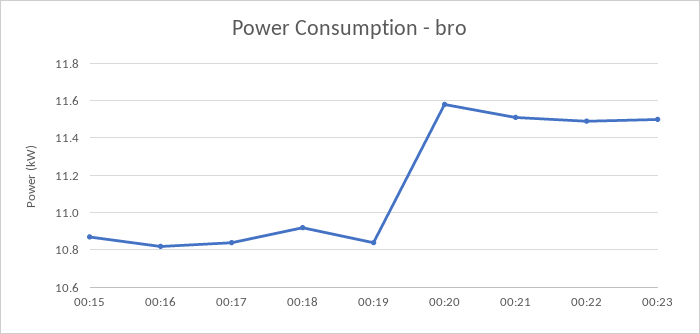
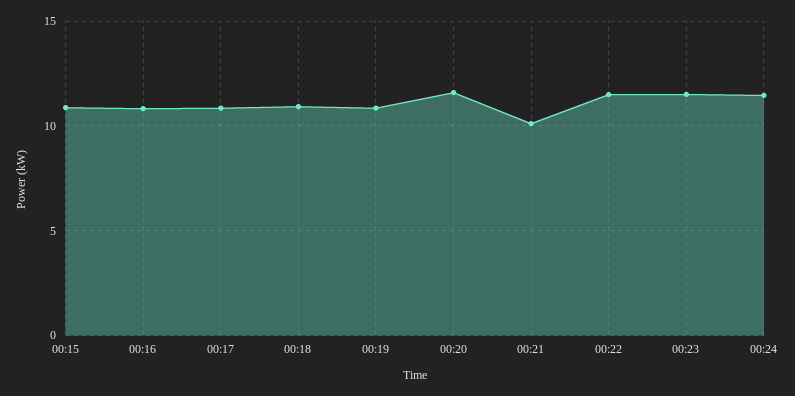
00:21: 11.5 -> 10
00:24: none -> 11.5

